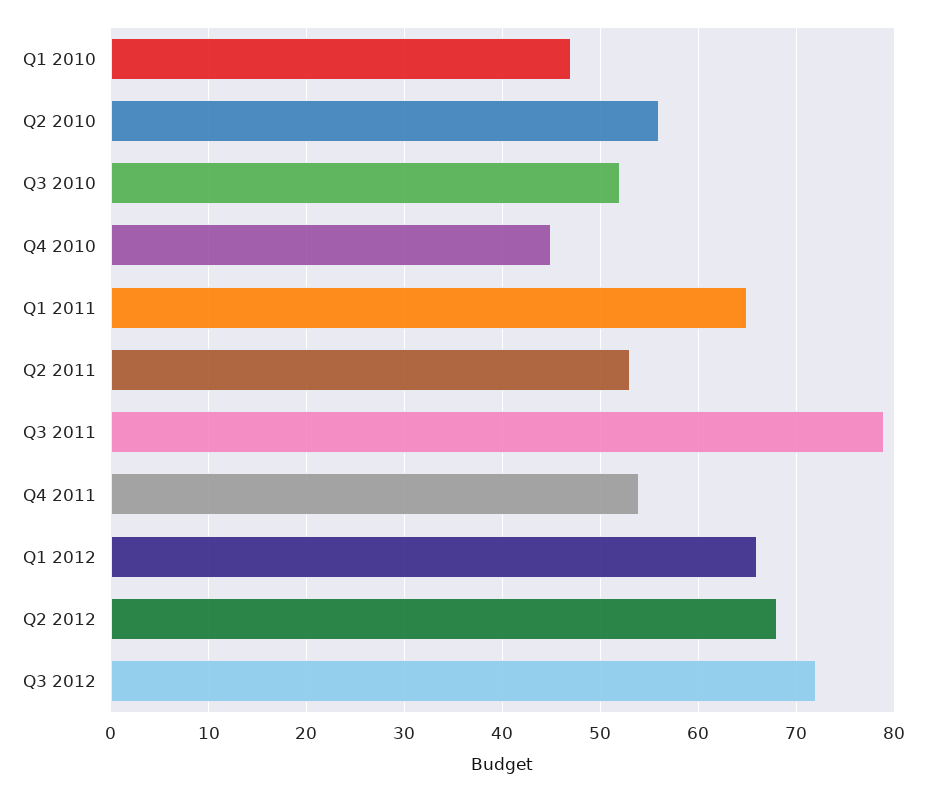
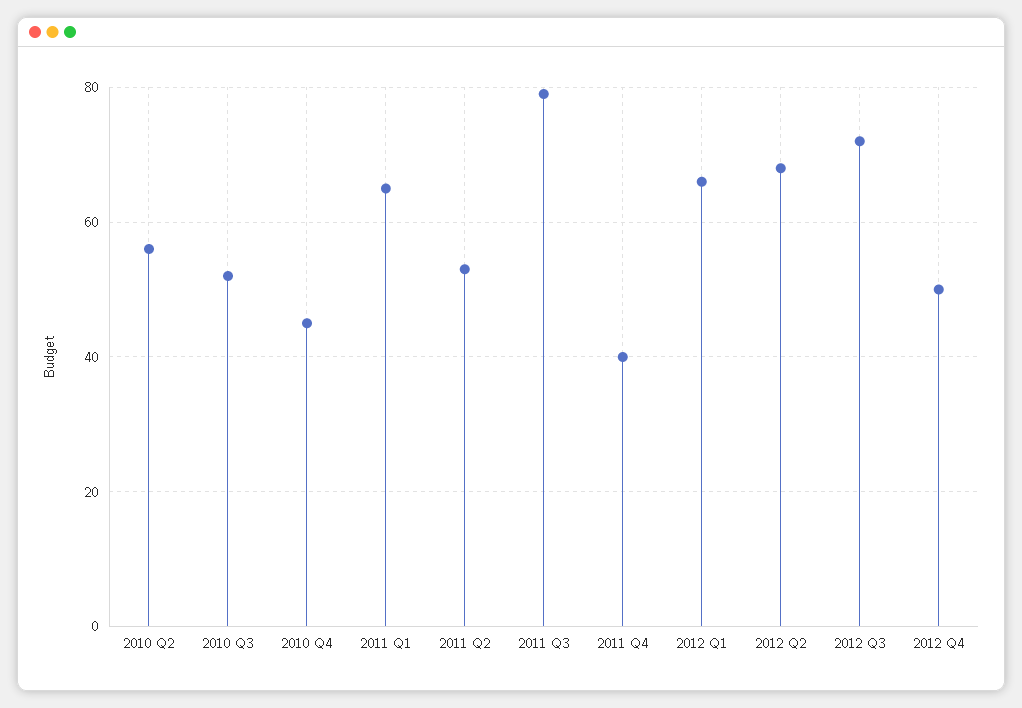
Q1 2010: 47 -> none
Q4 2011: 54 -> 40
2012 Q4: none -> 50

